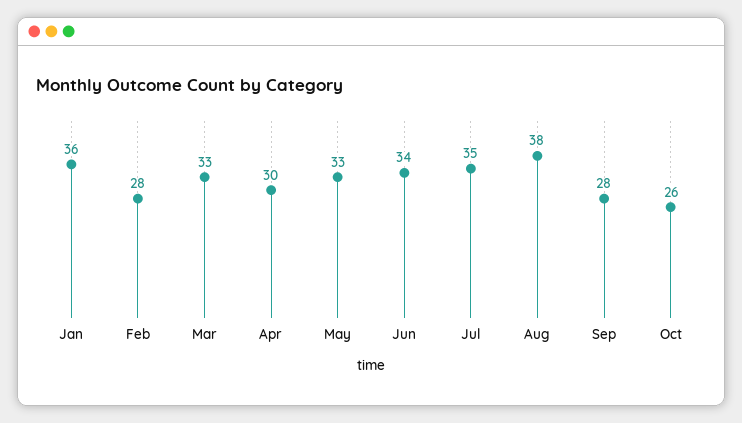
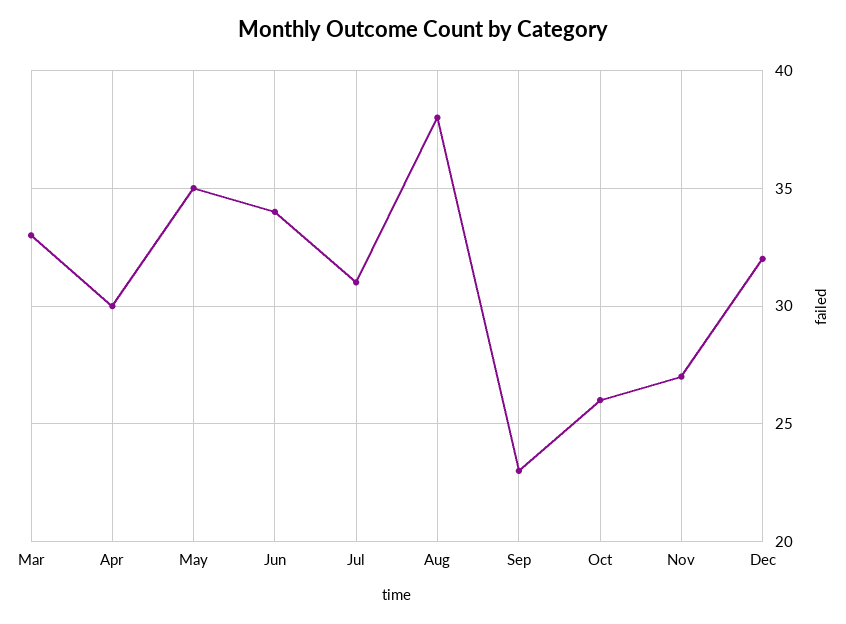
Jan: 36 -> none
Feb: 28 -> none
May: 33 -> 35
Jul: 35 -> 31
Sep: 28 -> 23
Nov: none -> 27
Dec: none -> 32

